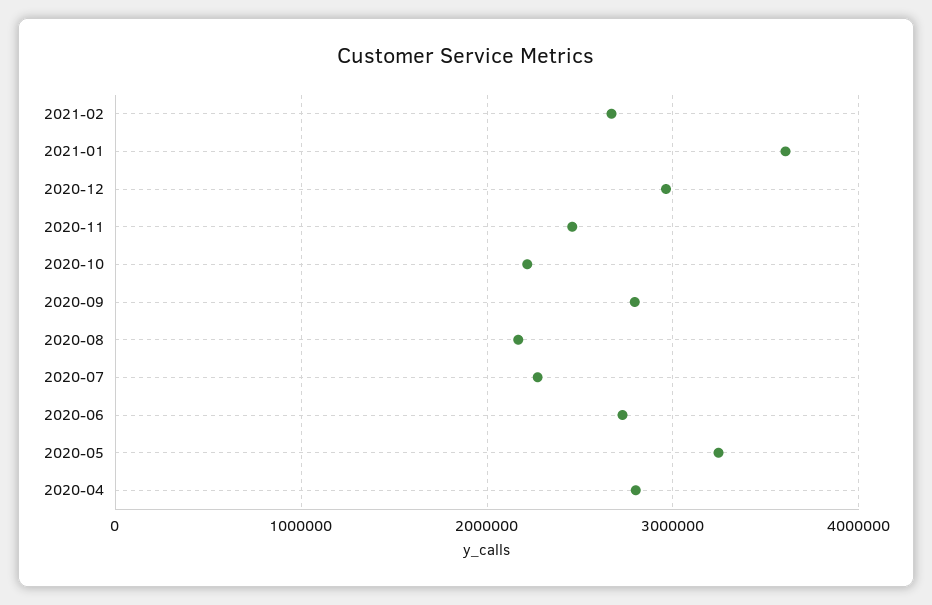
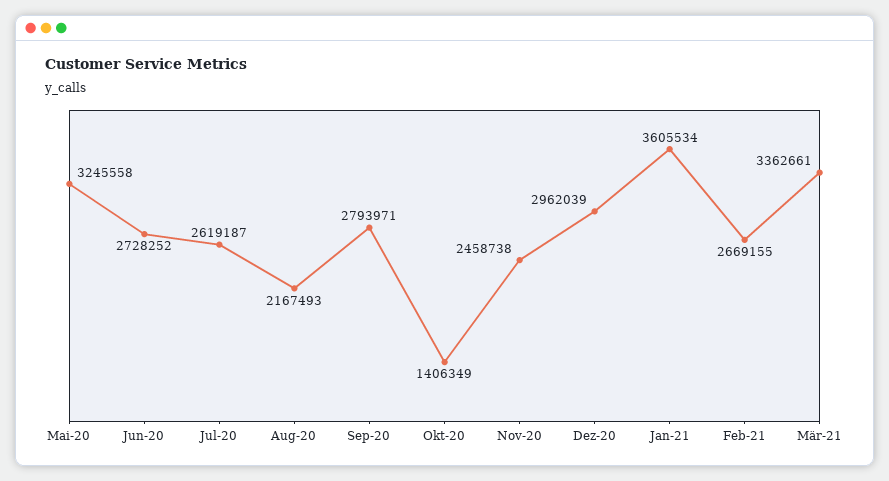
2020-10: 2200000 -> 1406349
2020-07: 2300000 -> 2619187
2020-04: 2800000 -> none
Mär-21: none -> 3362661

